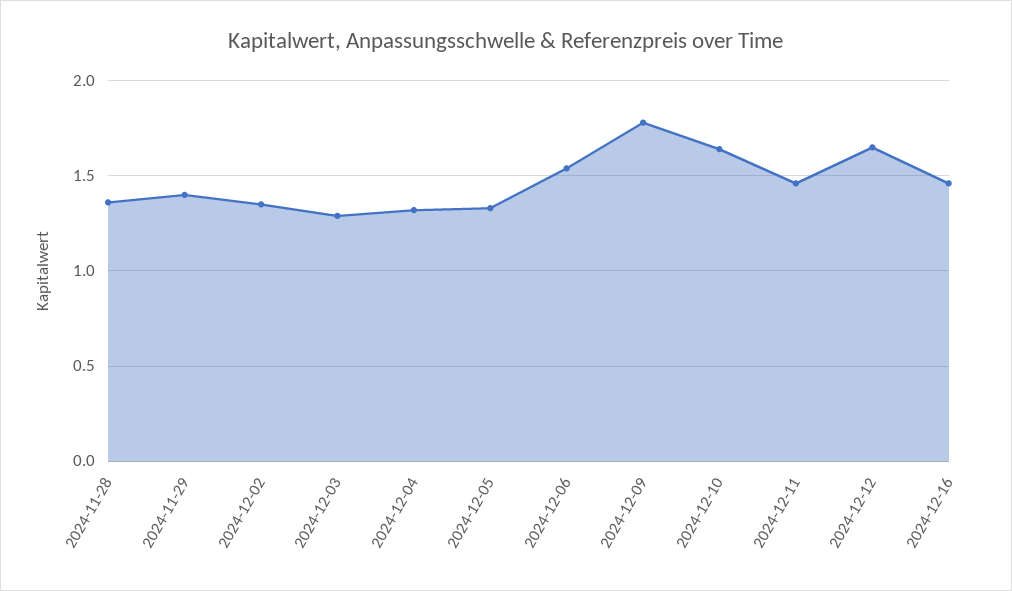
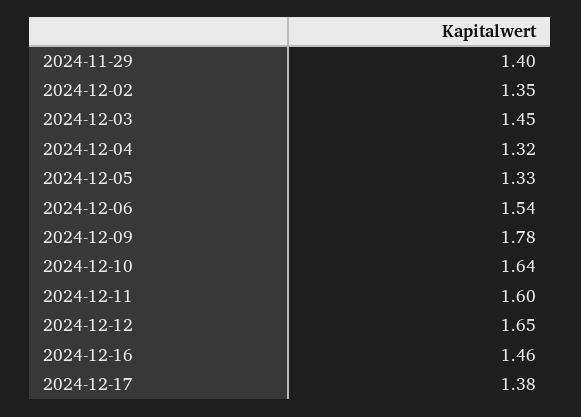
2024-11-28: 1.35 -> none
2024-12-03: 1.3 -> 1.45
2024-12-11: 1.45 -> 1.6
2024-12-17: none -> 1.38

